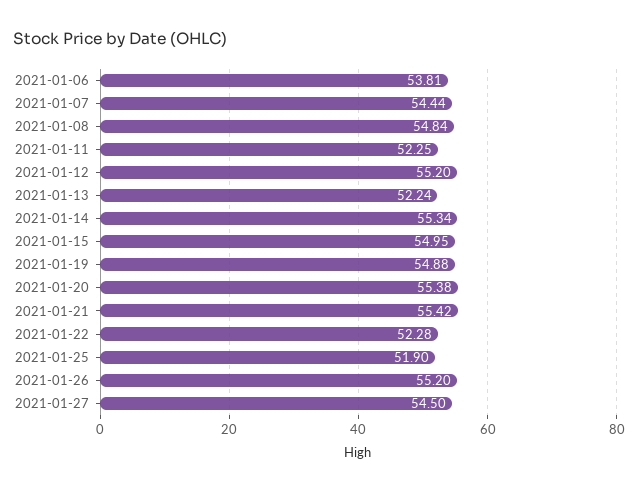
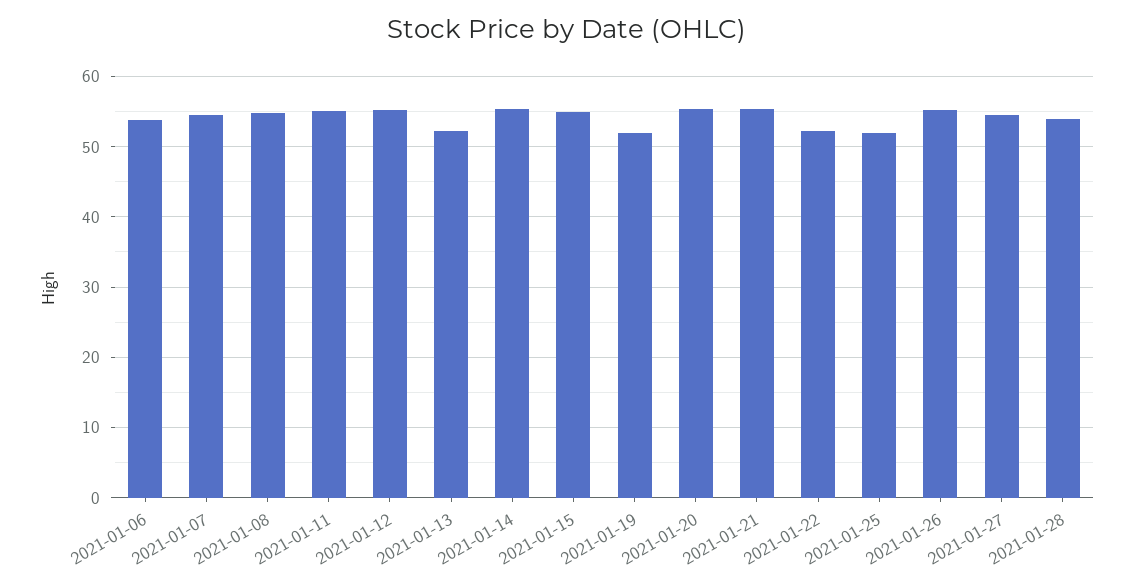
2021-01-11: 52.25 -> 55
2021-01-19: 54.88 -> 52
2021-01-28: none -> 54

